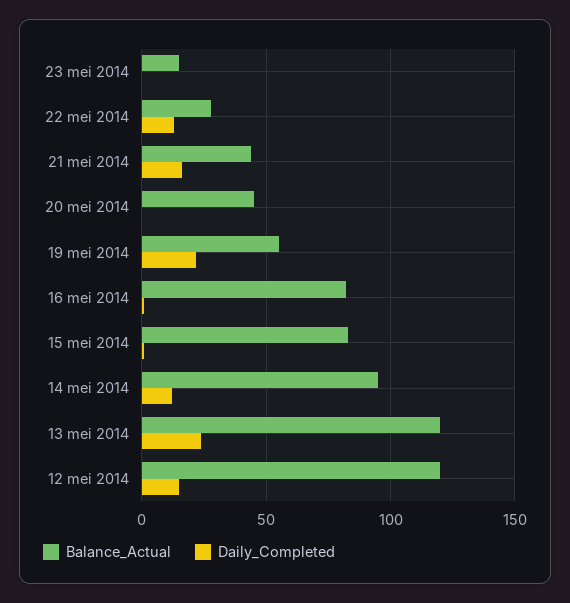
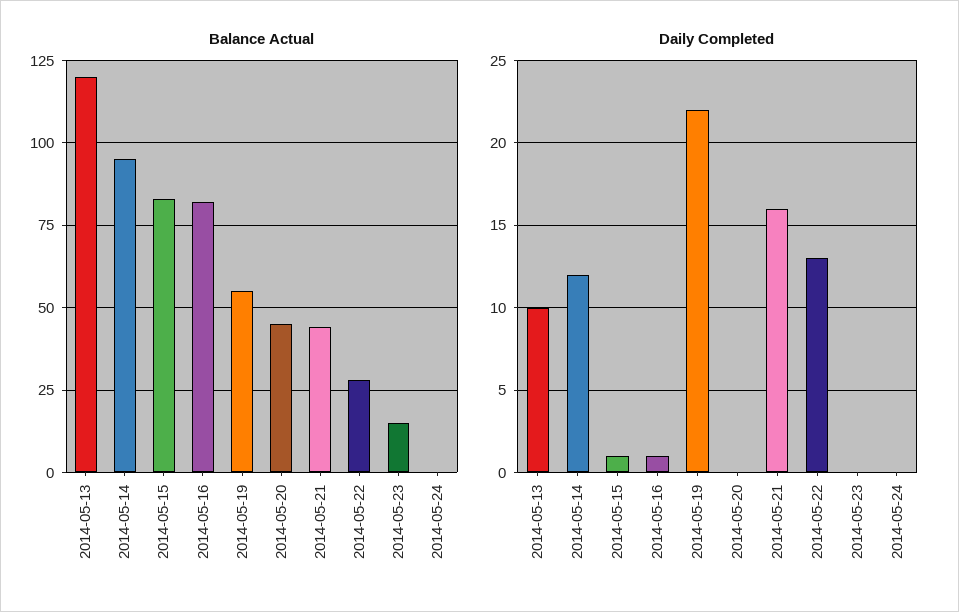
Daily_Completed, 13 mei 2014: 25 -> 10
Balance_Actual, 12 mei 2014: 120 -> none
Daily_Completed, 12 mei 2014: 15 -> none
Balance_Actual, 2014-05-24: none -> 0
Daily_Completed, 2014-05-24: none -> 0

